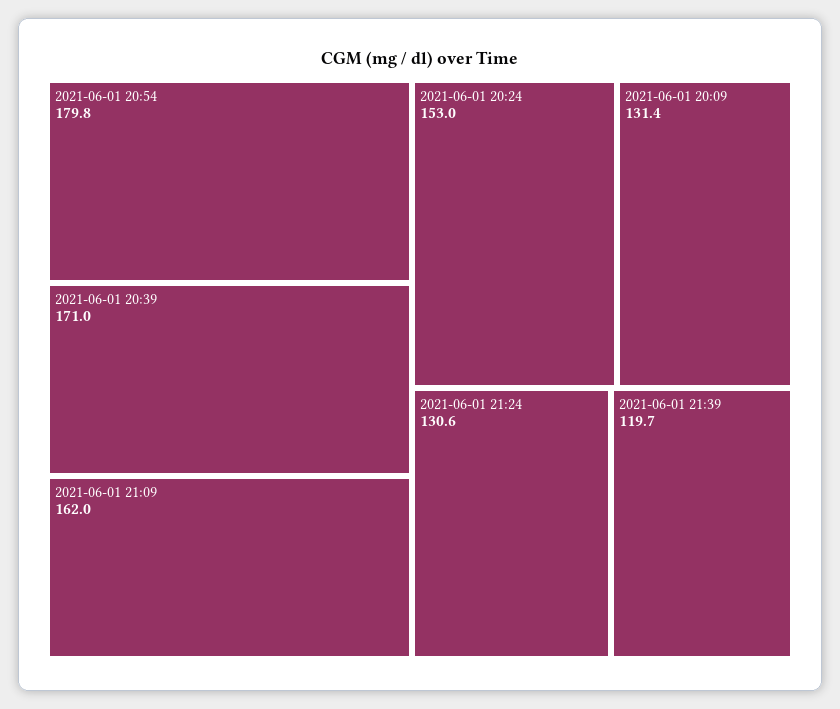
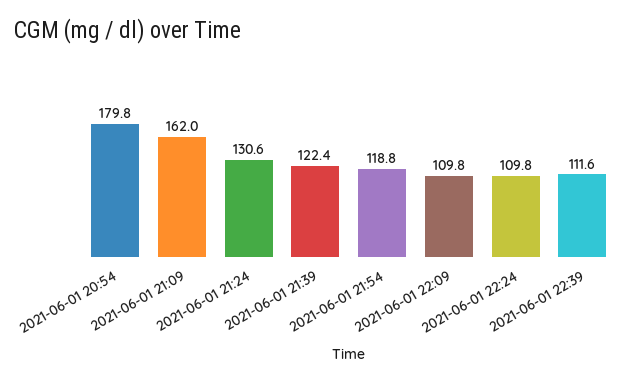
2021-06-01 20:39: 171 -> none
2021-06-01 20:24: 153 -> none
2021-06-01 20:09: 131.4 -> none
2021-06-01 21:39: 119.7 -> 122.4
2021-06-01 21:54: none -> 118.8
2021-06-01 22:09: none -> 109.8
2021-06-01 22:24: none -> 109.8
2021-06-01 22:39: none -> 111.6

